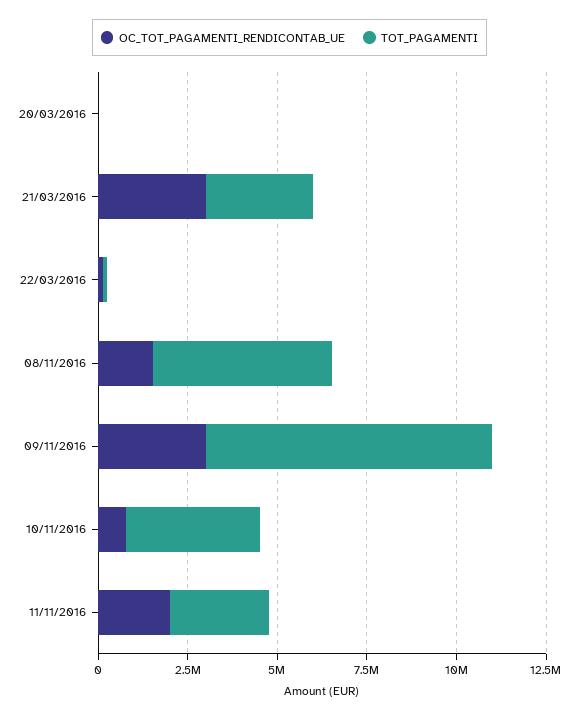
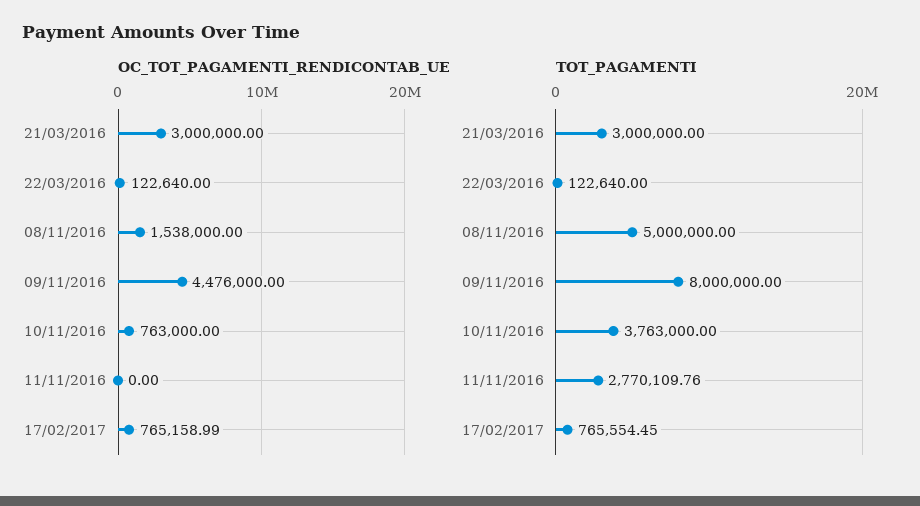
OC_TOT_PAGAMENTI_RENDICONTAB_UE, 20/03/2016: 0 -> none
TOT_PAGAMENTI, 20/03/2016: 0 -> none
OC_TOT_PAGAMENTI_RENDICONTAB_UE, 09/11/2016: 3000000 -> 4476000
OC_TOT_PAGAMENTI_RENDICONTAB_UE, 11/11/2016: 2000000 -> 0
OC_TOT_PAGAMENTI_RENDICONTAB_UE, 17/02/2017: none -> 765158.99
TOT_PAGAMENTI, 17/02/2017: none -> 765554.45

